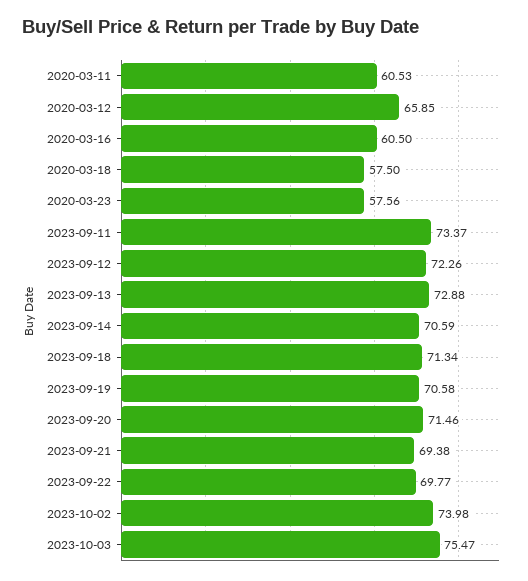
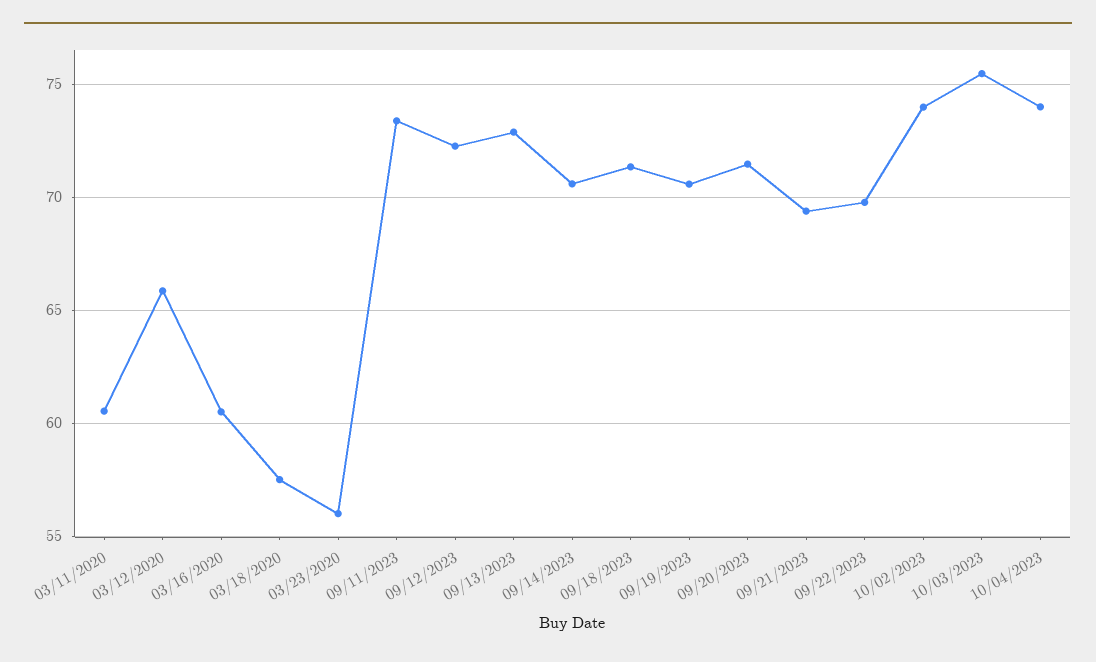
2020-03-23: 57.56 -> 56
10/04/2023: none -> 74

